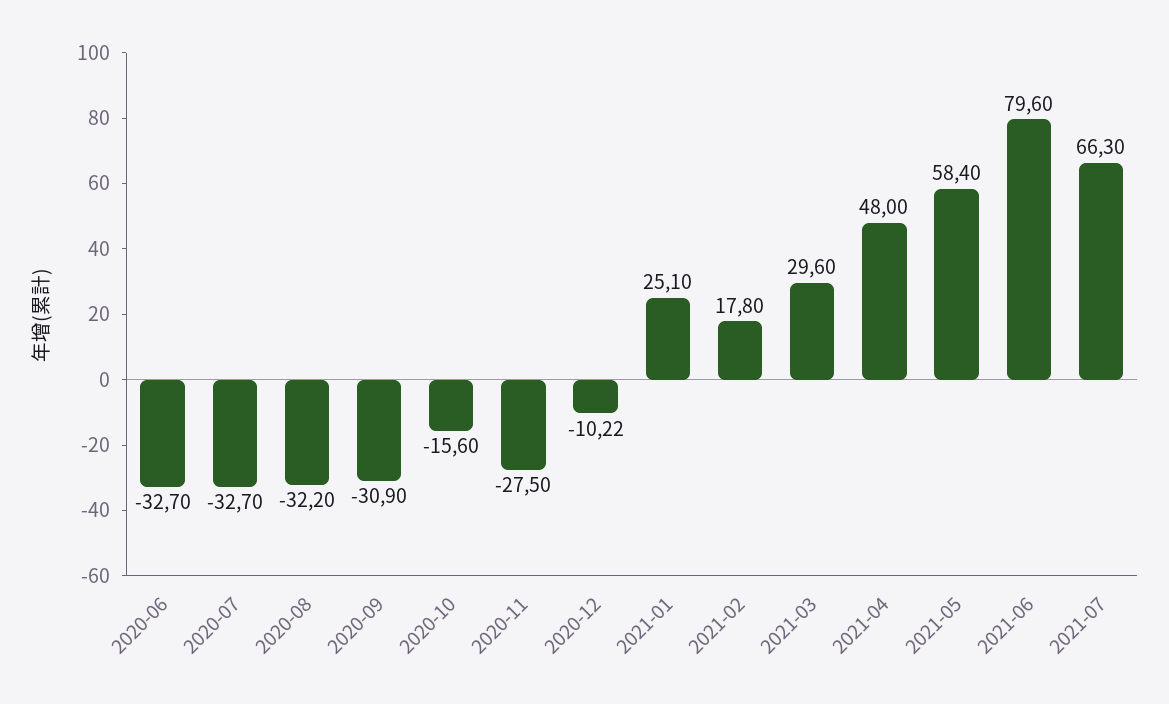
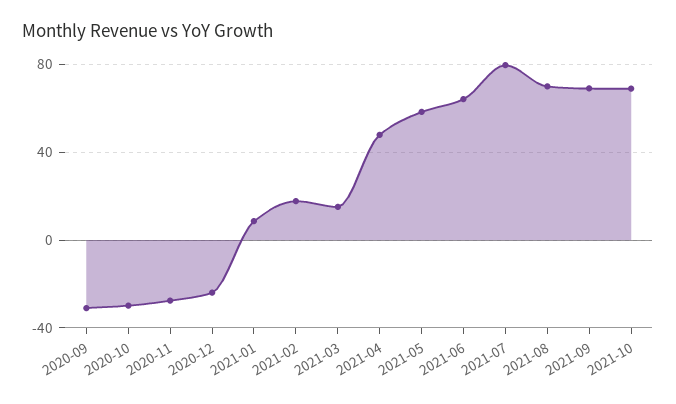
2020-06: -32.7 -> none
2020-07: -32.7 -> none
2020-08: -32.2 -> none
2020-10: -15.6 -> -30
2020-12: -10.22 -> -25
2021-01: 25.1 -> 10
2021-03: 29.6 -> 15
2021-06: 79.6 -> 65
2021-07: 66.3 -> 80
2021-08: none -> 70
2021-09: none -> 70
2021-10: none -> 70

